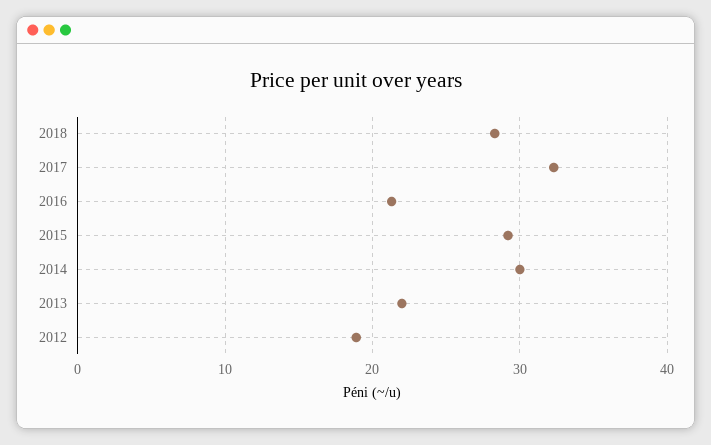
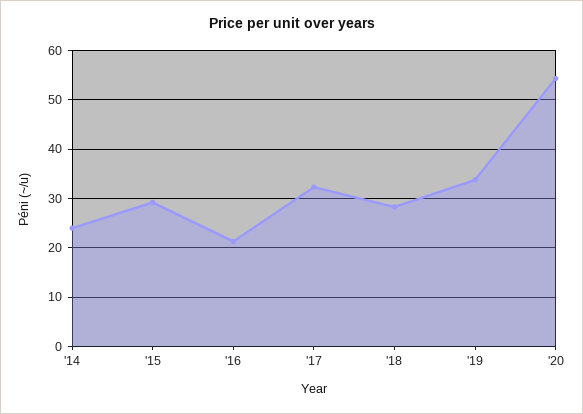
2014: 30 -> 24
2013: 22 -> none
2012: 19 -> none
'19: none -> 34
'20: none -> 54

